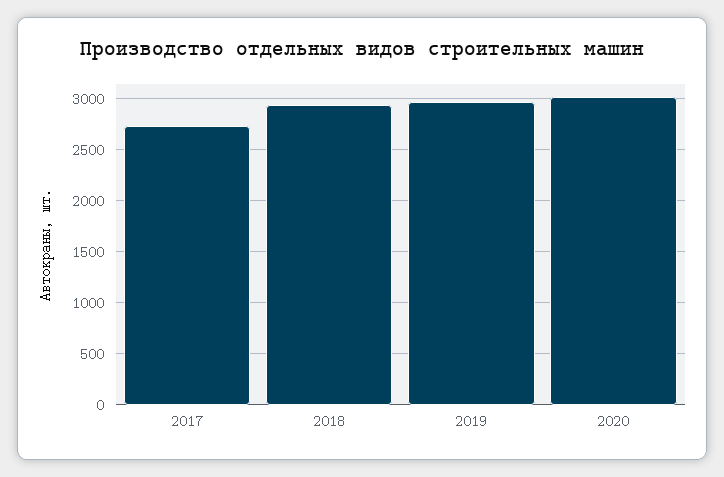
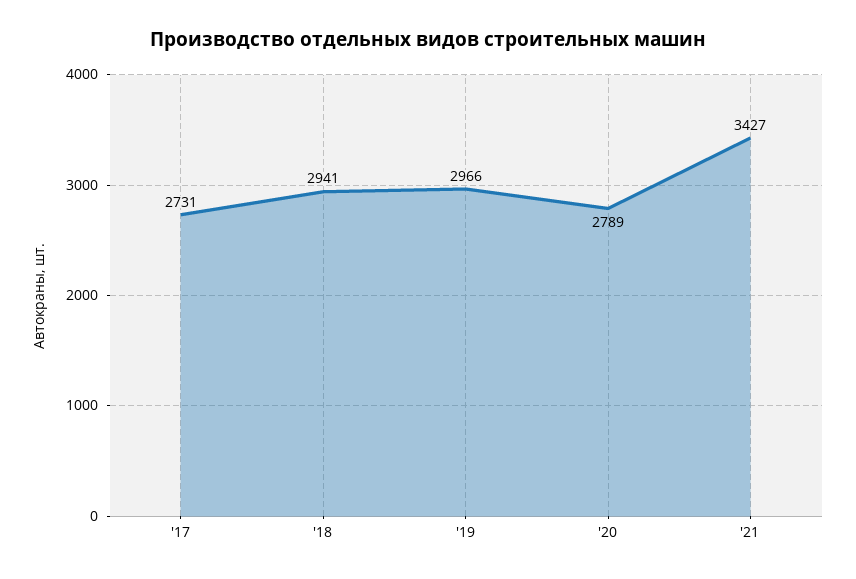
2020: 3000 -> 2789
'21: none -> 3427

